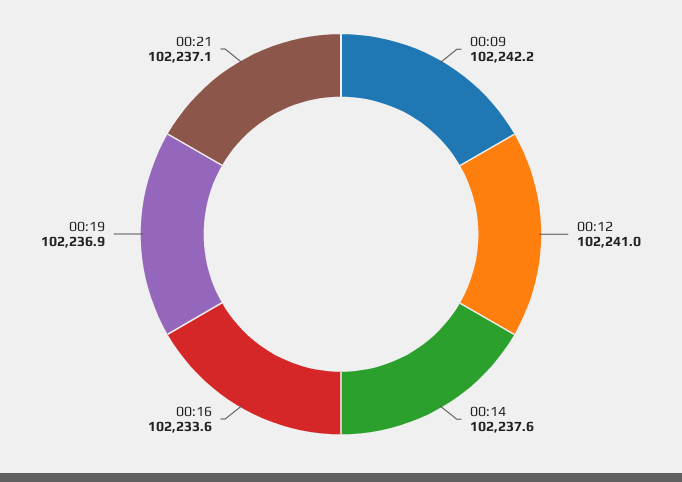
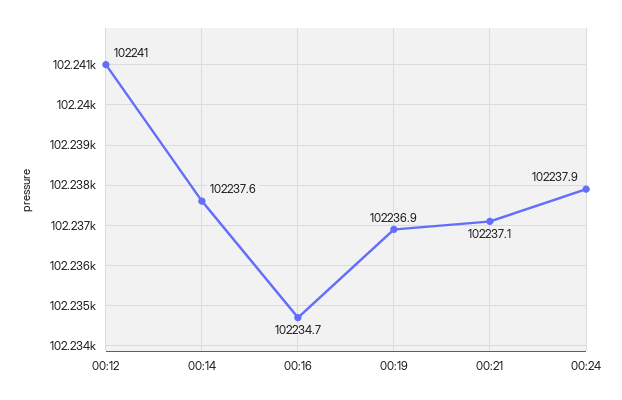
00:09: 102242.2 -> none
00:16: 102233.6 -> 102234.7
00:24: none -> 102237.9

